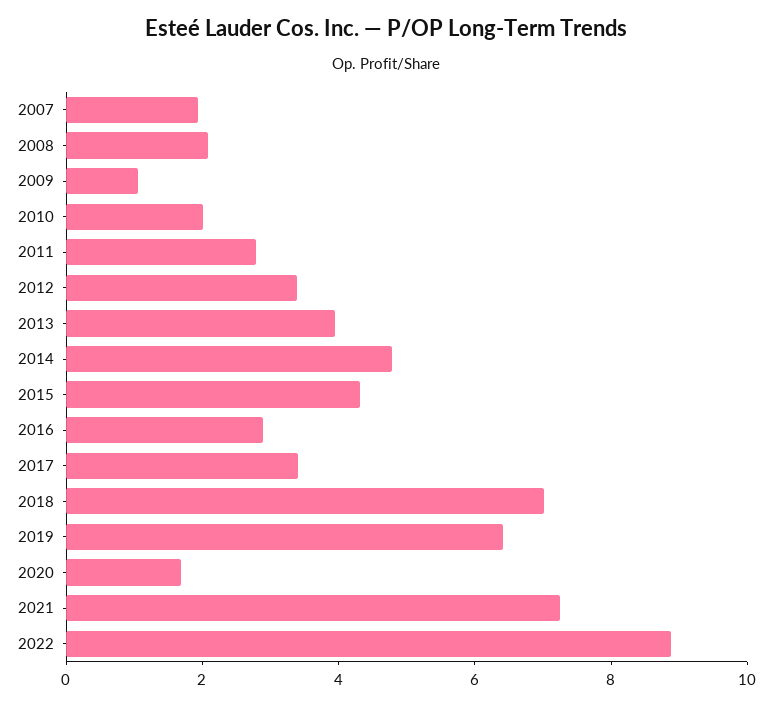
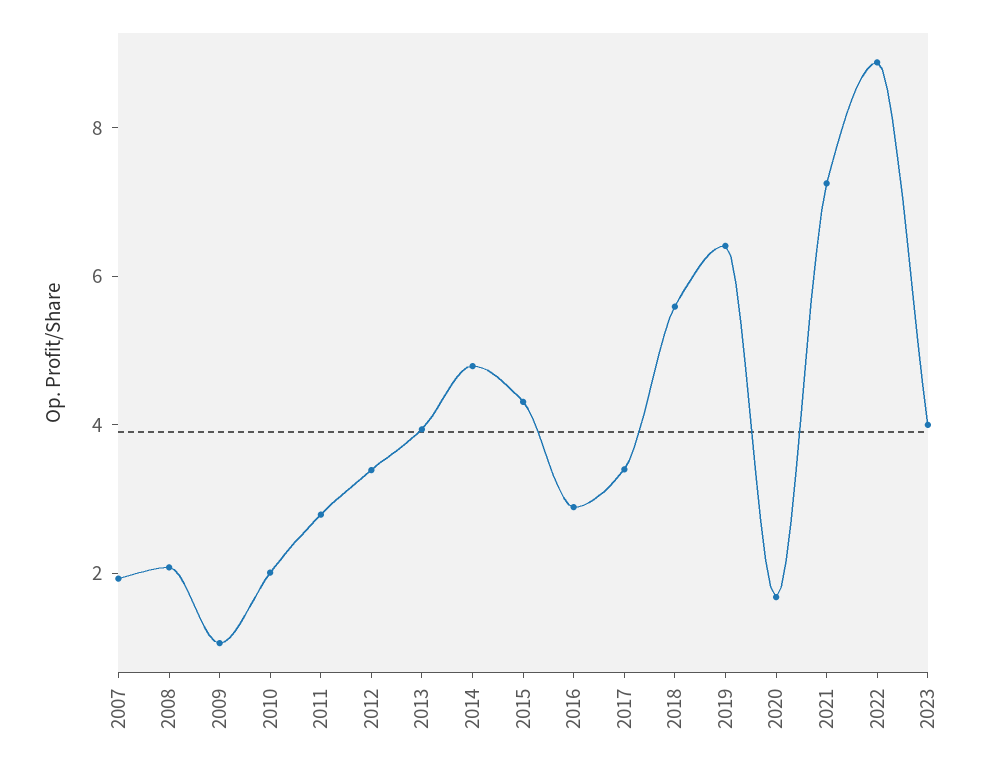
2018: 7 -> 5.5
2023: none -> 4

